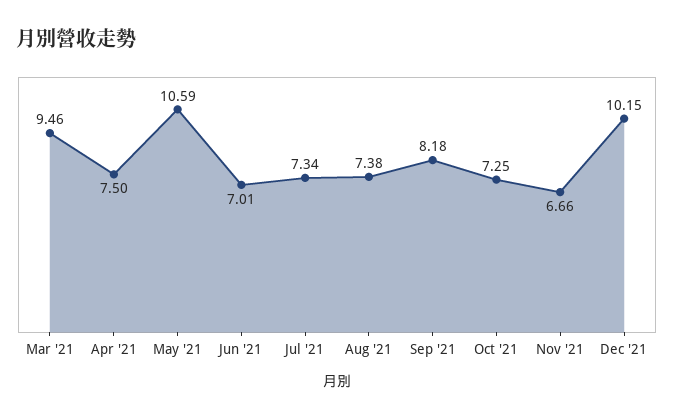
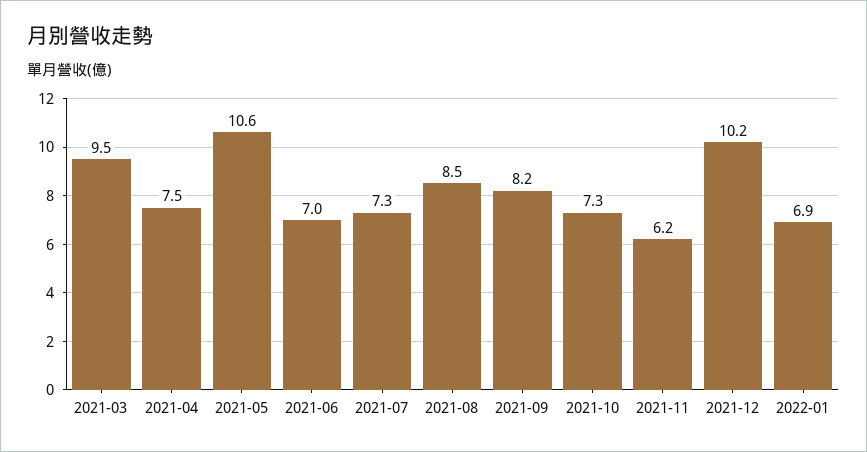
Aug '21: 7.38 -> 8.5
Nov '21: 6.66 -> 6.2
2022-01: none -> 6.9

